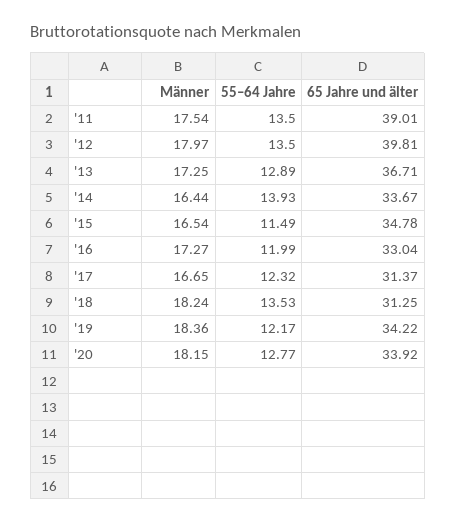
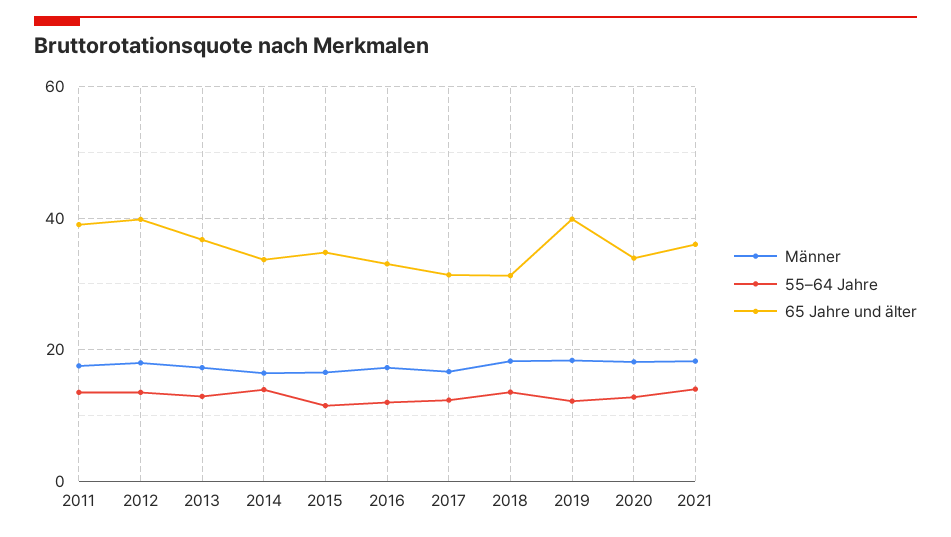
65 Jahre und älter, '19: 34.22 -> 40
Männer, 2021: none -> 18
55–64 Jahre, 2021: none -> 14
65 Jahre und älter, 2021: none -> 36

